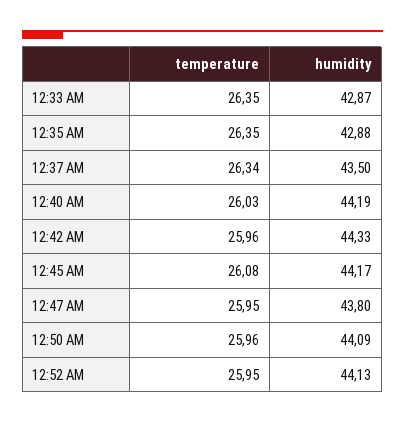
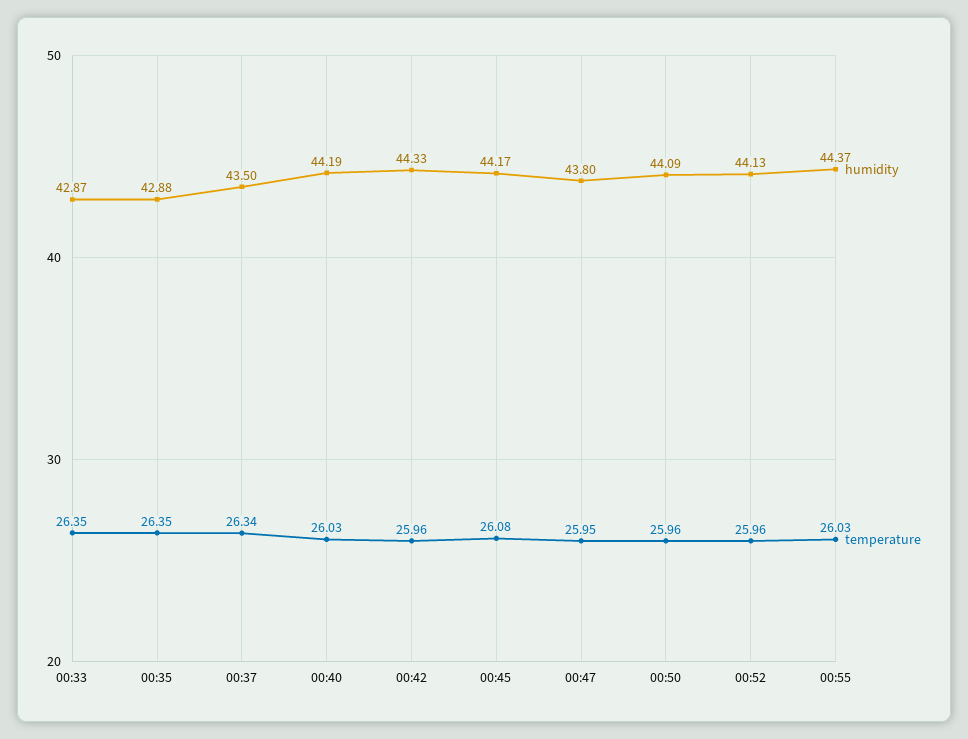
temperature, 12:52 AM: 25.95 -> 25.96
humidity, 00:55: none -> 44.37
temperature, 00:55: none -> 26.03

